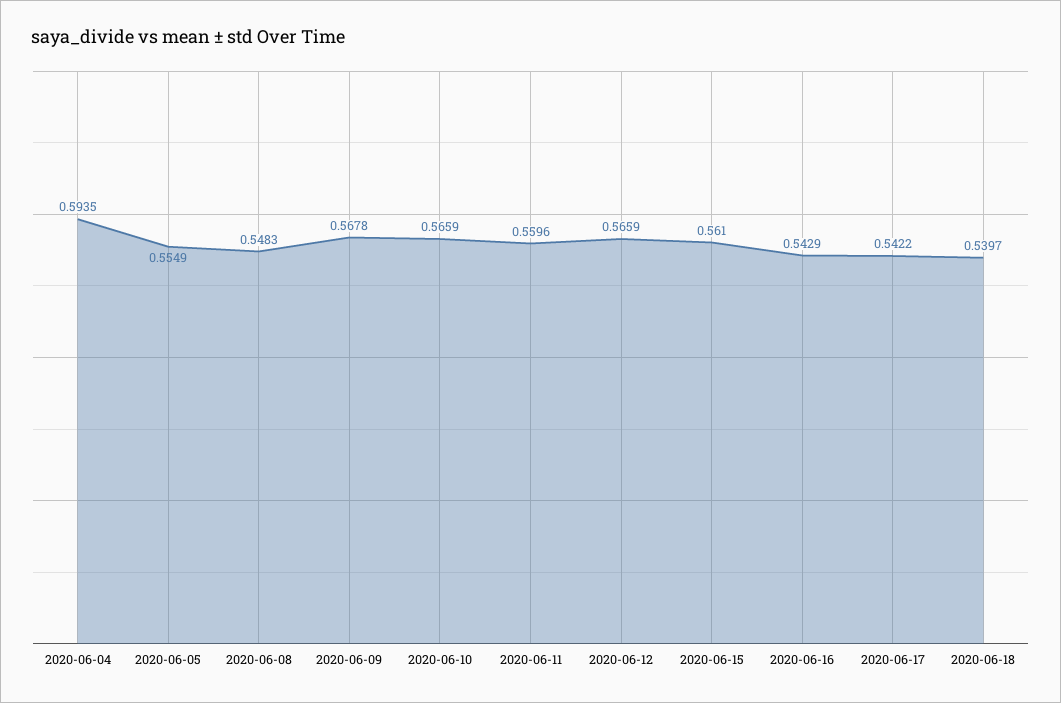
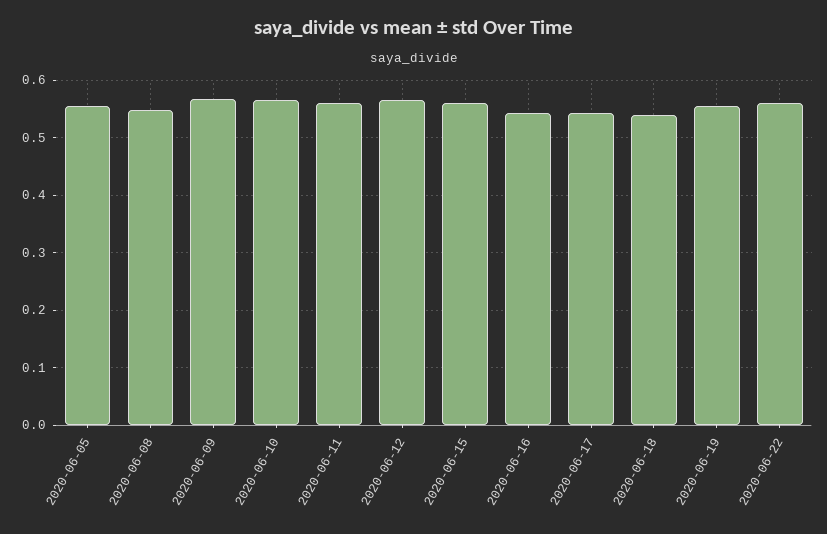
2020-06-04: 0.5935 -> none
2020-06-19: none -> 0.56
2020-06-22: none -> 0.56

